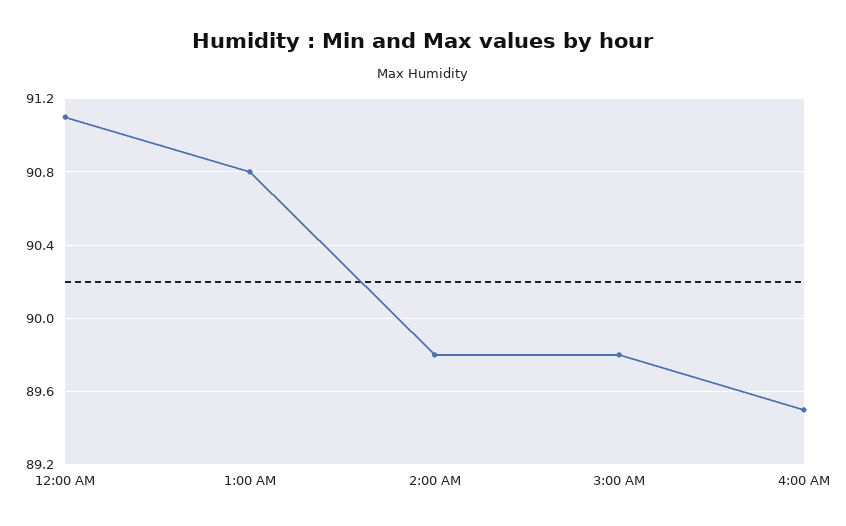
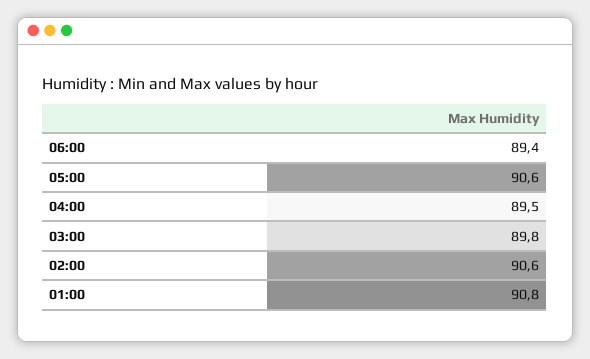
12:00 AM: 91.1 -> none
2:00 AM: 89.8 -> 90.6
06:00: none -> 89.4
05:00: none -> 90.6

